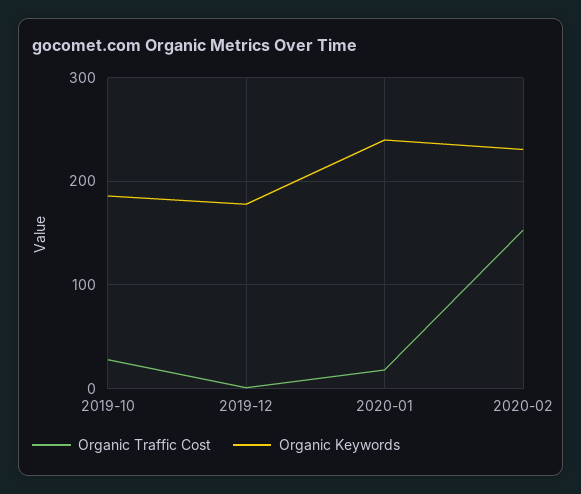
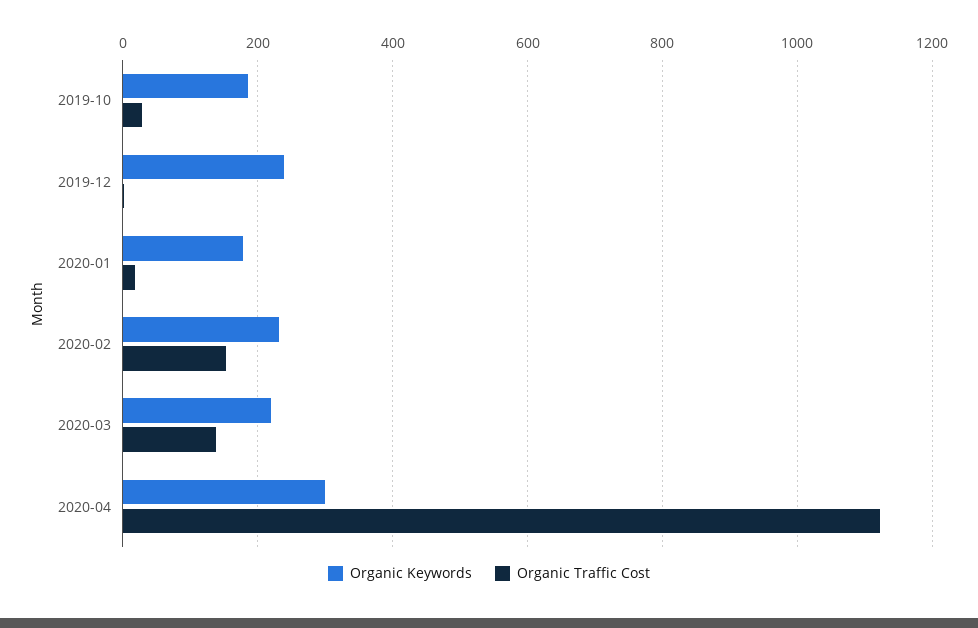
Organic Keywords, 2019-12: 180 -> 240
Organic Keywords, 2020-01: 240 -> 180
Organic Keywords, 2020-03: none -> 220
Organic Traffic Cost, 2020-03: none -> 140
Organic Keywords, 2020-04: none -> 300
Organic Traffic Cost, 2020-04: none -> 1120

